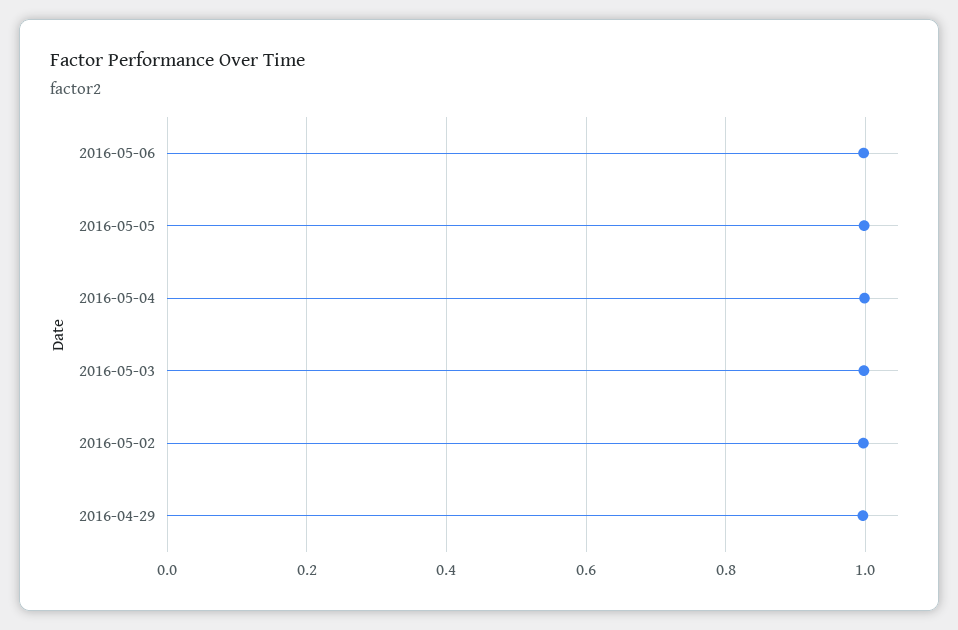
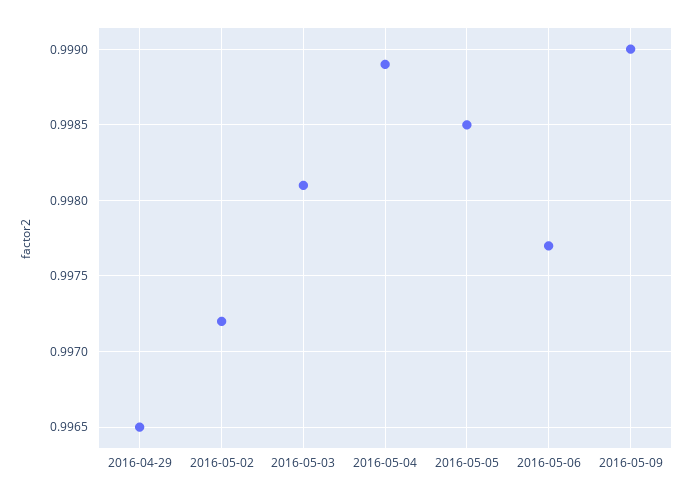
2016-05-09: none -> 0.999

